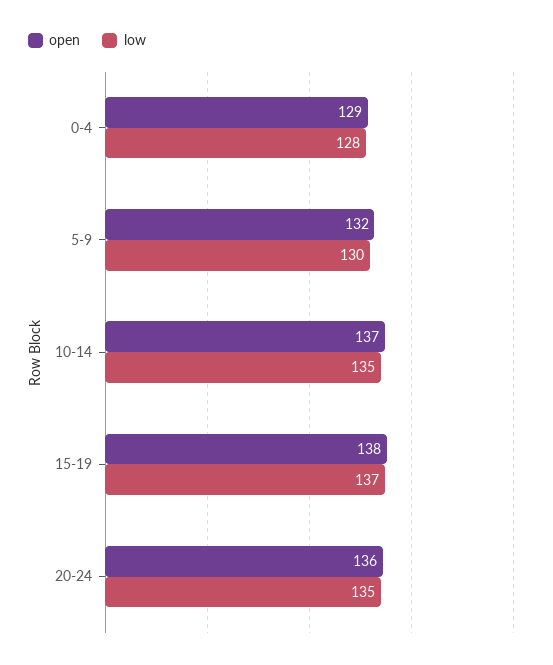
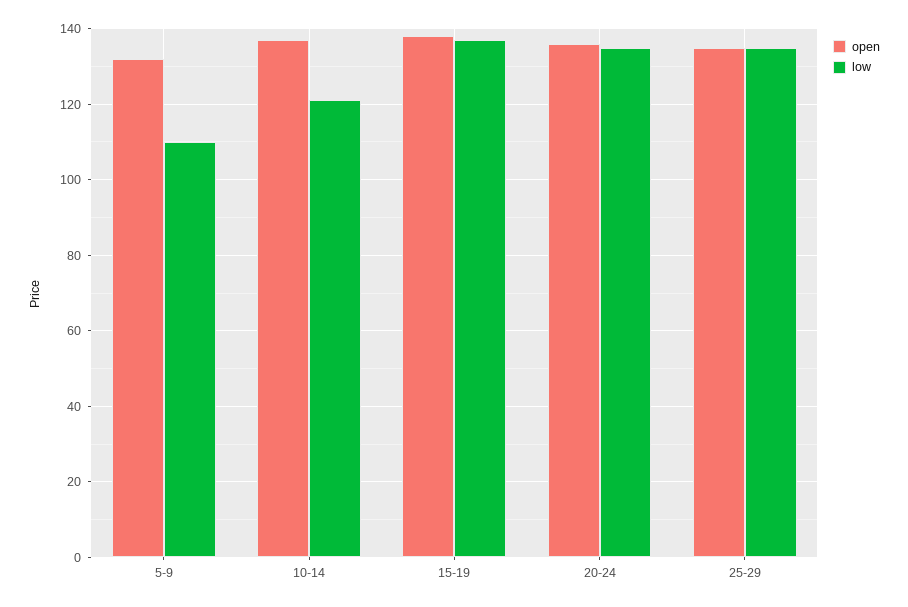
open, 0-4: 129 -> none
low, 0-4: 128 -> none
low, 5-9: 130 -> 110
low, 10-14: 135 -> 120
open, 25-29: none -> 135
low, 25-29: none -> 135

